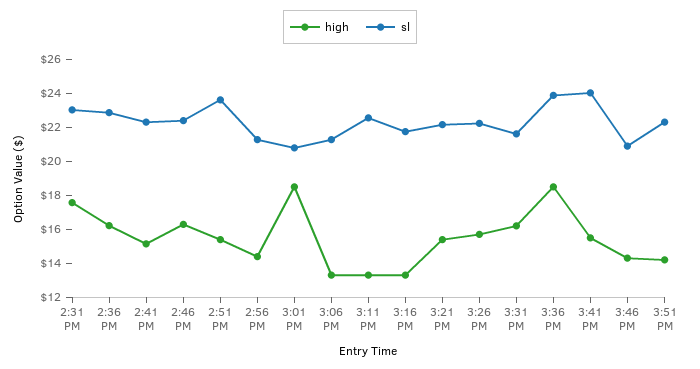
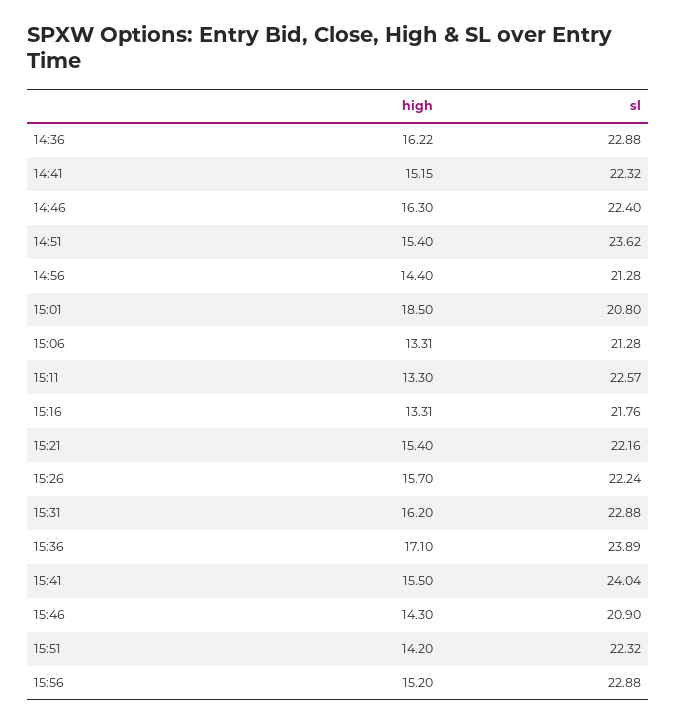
high, 2:31 PM: 17.5 -> none
sl, 2:31 PM: 23 -> none
sl, 3:31 PM: 21.5 -> 22.88
high, 3:36 PM: 18.5 -> 17.1
high, 15:56: none -> 15.2
sl, 15:56: none -> 22.88

